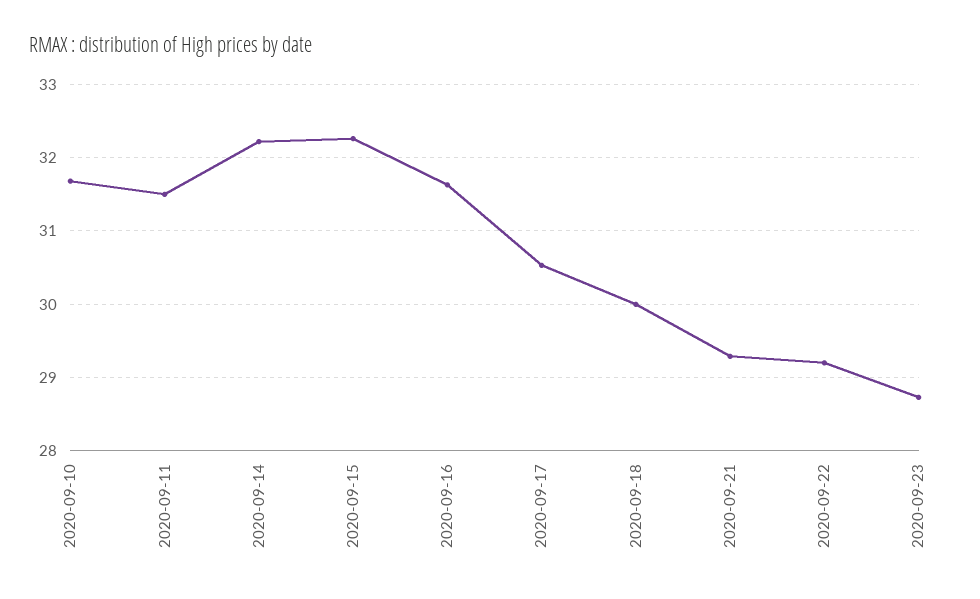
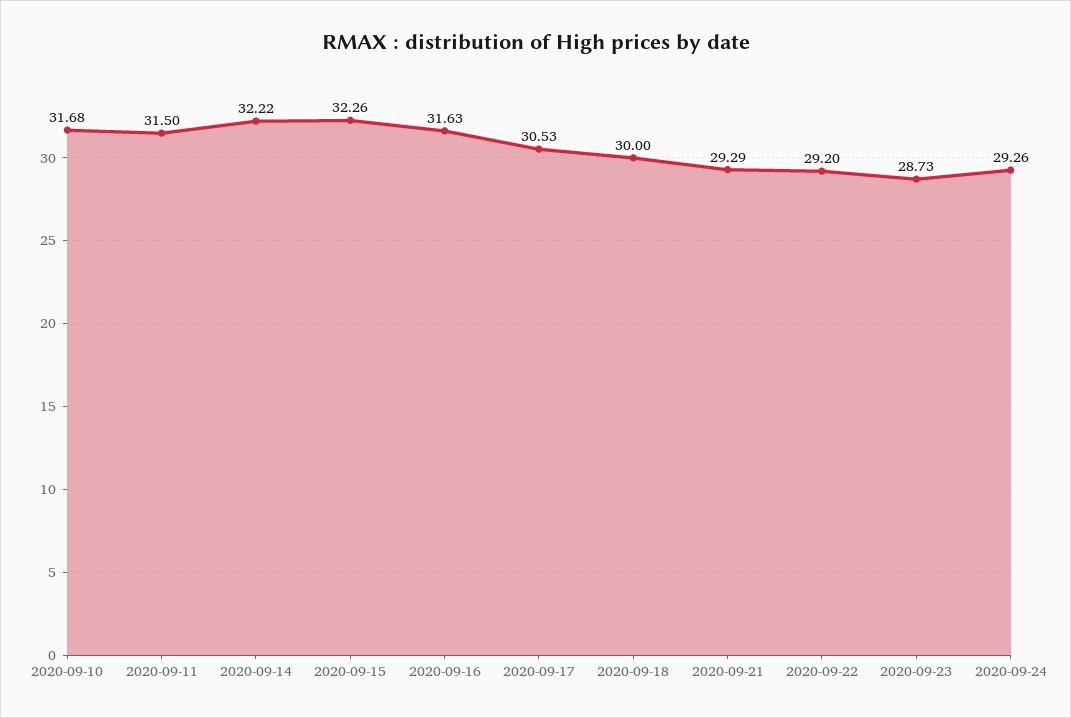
2020-09-24: none -> 29.26

